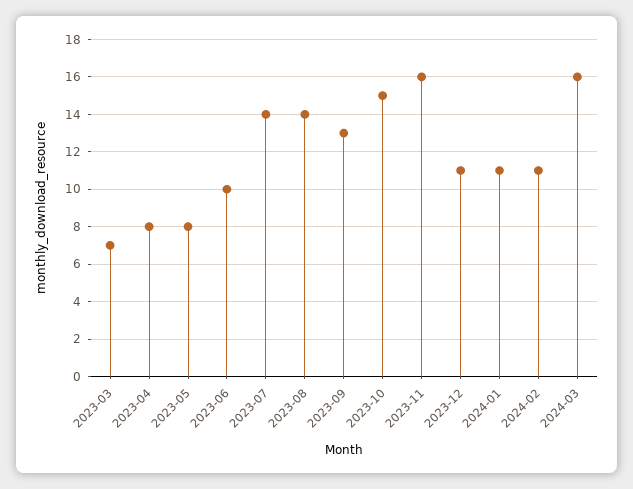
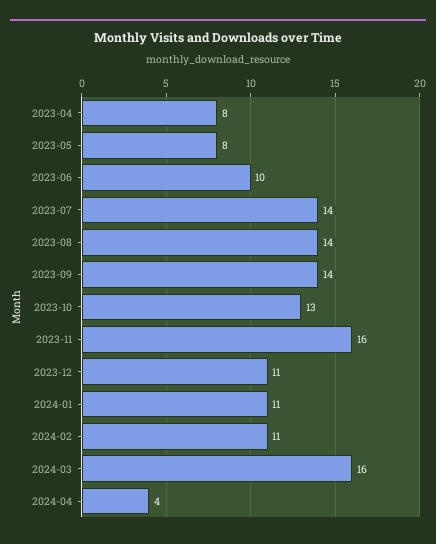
2023-03: 7 -> none
2023-09: 13 -> 14
2023-10: 15 -> 13
2024-04: none -> 4

